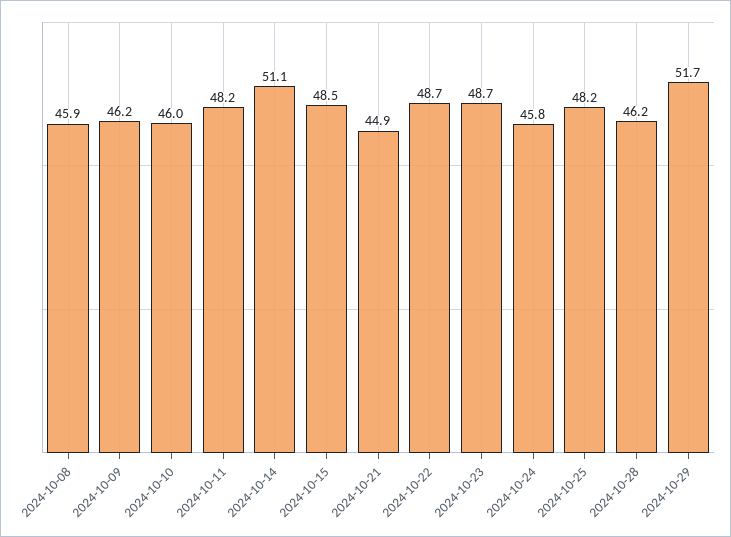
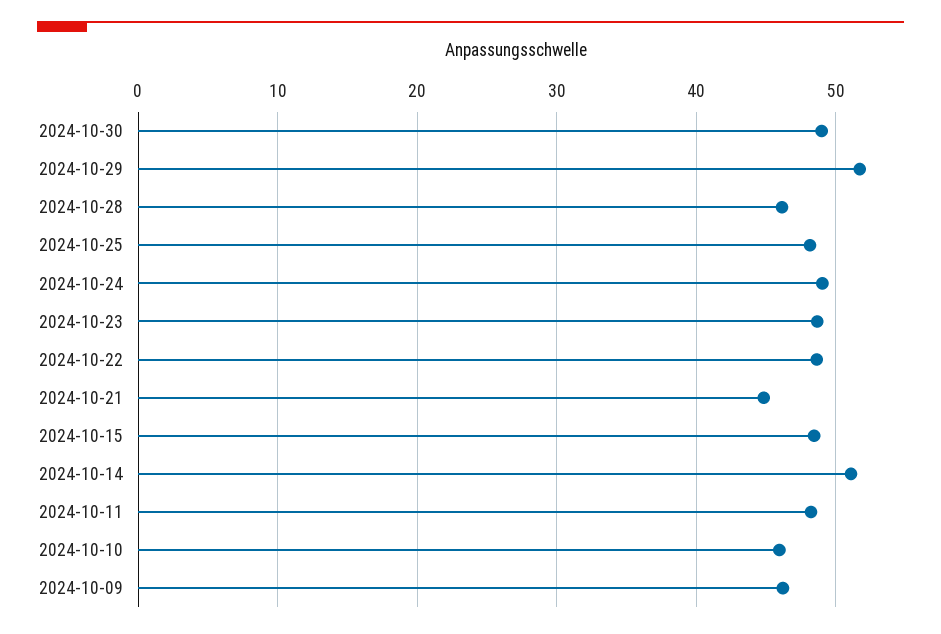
2024-10-08: 45.9 -> none
2024-10-24: 45.8 -> 49
2024-10-30: none -> 49

